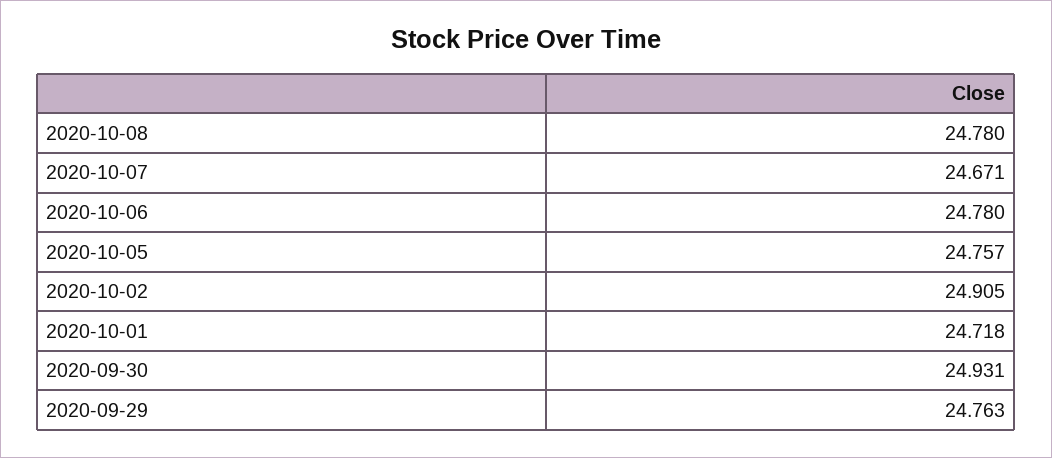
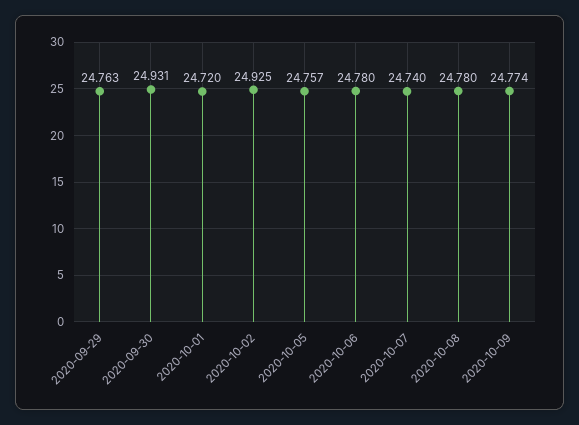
2020-10-07: 24.671 -> 24.74
2020-10-02: 24.905 -> 24.925
2020-10-01: 24.718 -> 24.72
2020-10-09: none -> 24.774

